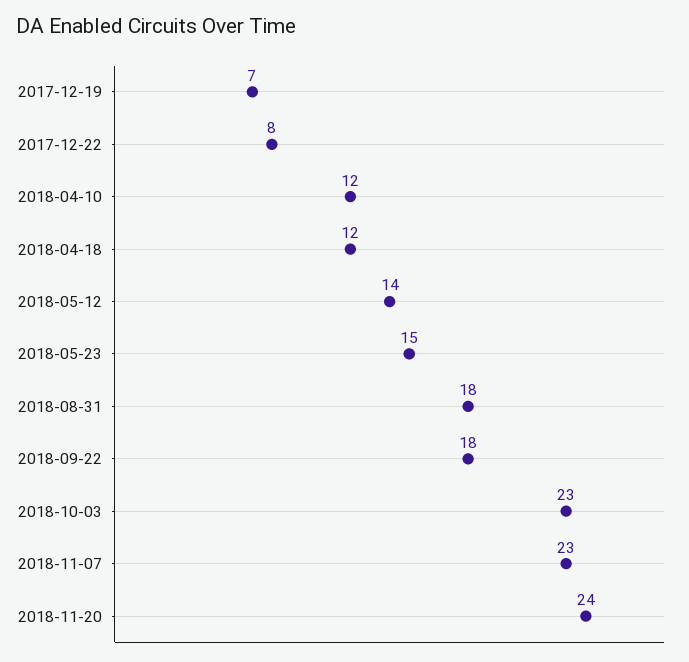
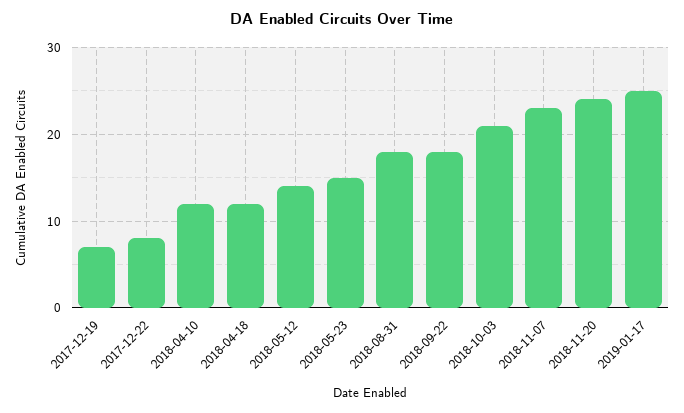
2018-10-03: 23 -> 21
2019-01-17: none -> 25

